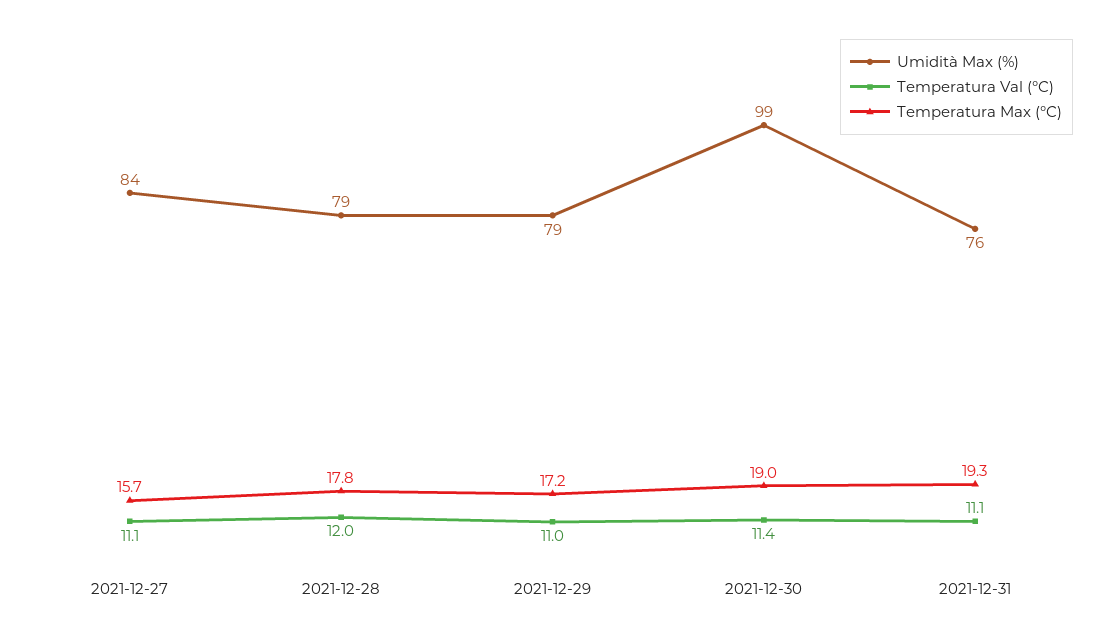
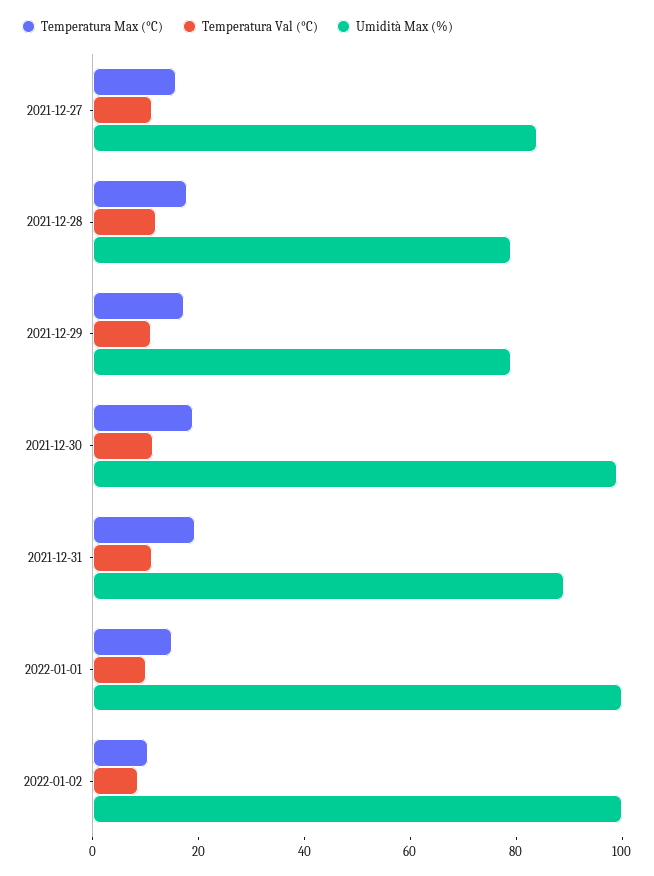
Umidità Max (%), 2021-12-31: 76 -> 90
Temperatura Max (°C), 2022-01-01: none -> 15
Temperatura Val (°C), 2022-01-01: none -> 10
Umidità Max (%), 2022-01-01: none -> 100
Temperatura Max (°C), 2022-01-02: none -> 10
Temperatura Val (°C), 2022-01-02: none -> 10
Umidità Max (%), 2022-01-02: none -> 100

